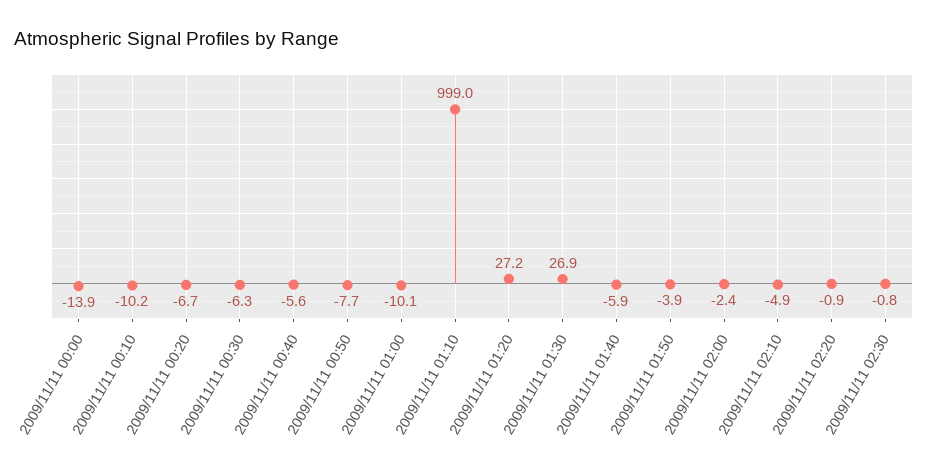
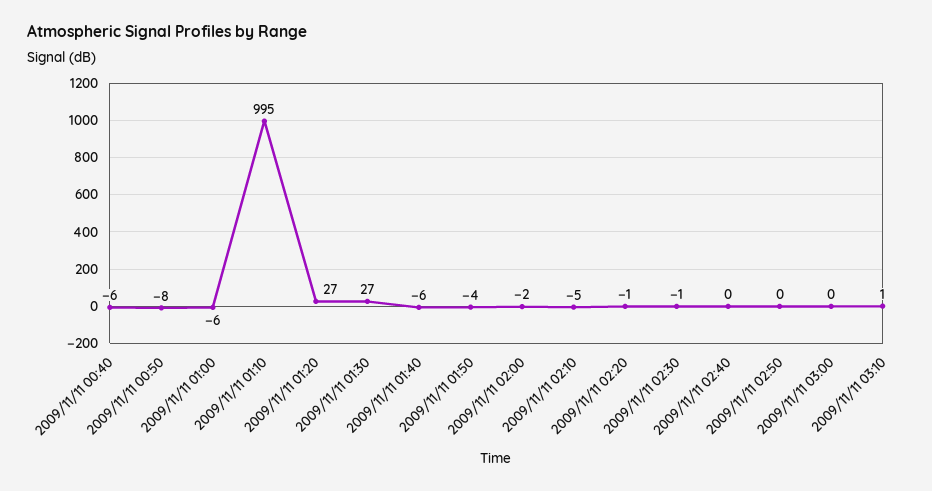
2009/11/11 00:00: -13.9 -> none
2009/11/11 00:10: -10.2 -> none
2009/11/11 00:20: -6.7 -> none
2009/11/11 00:30: -6.3 -> none
2009/11/11 01:00: -10.1 -> -6
2009/11/11 01:10: 999 -> 995
2009/11/11 02:40: none -> 0
2009/11/11 02:50: none -> 0
2009/11/11 03:00: none -> 0
2009/11/11 03:10: none -> 1

